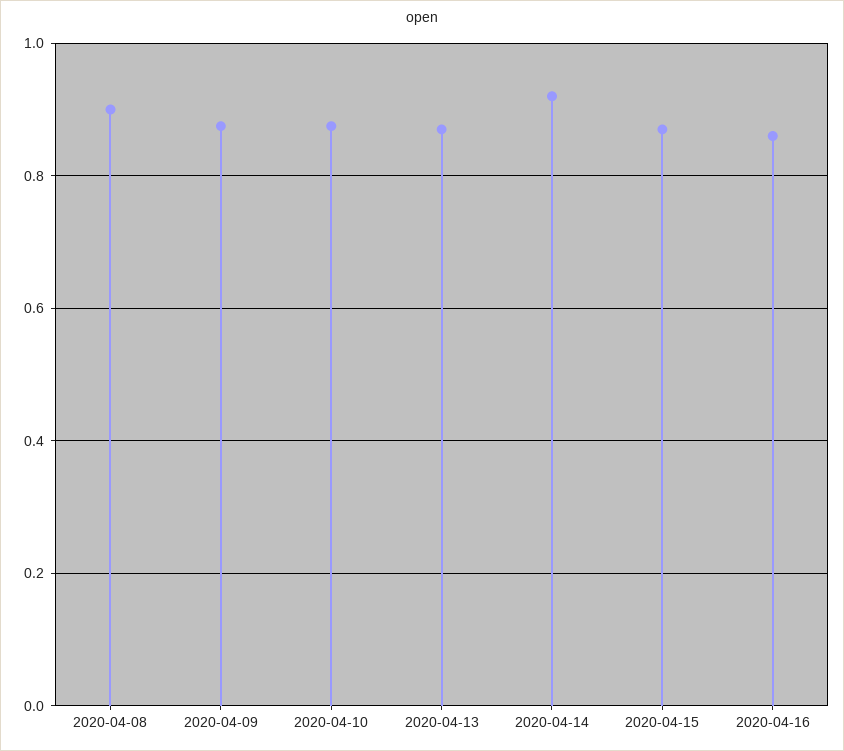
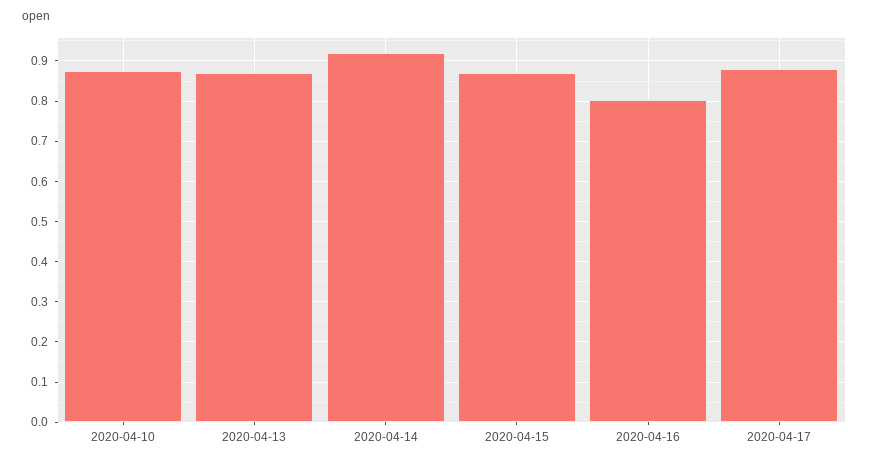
2020-04-08: 0.9 -> none
2020-04-09: 0.88 -> none
2020-04-16: 0.86 -> 0.8
2020-04-17: none -> 0.88

